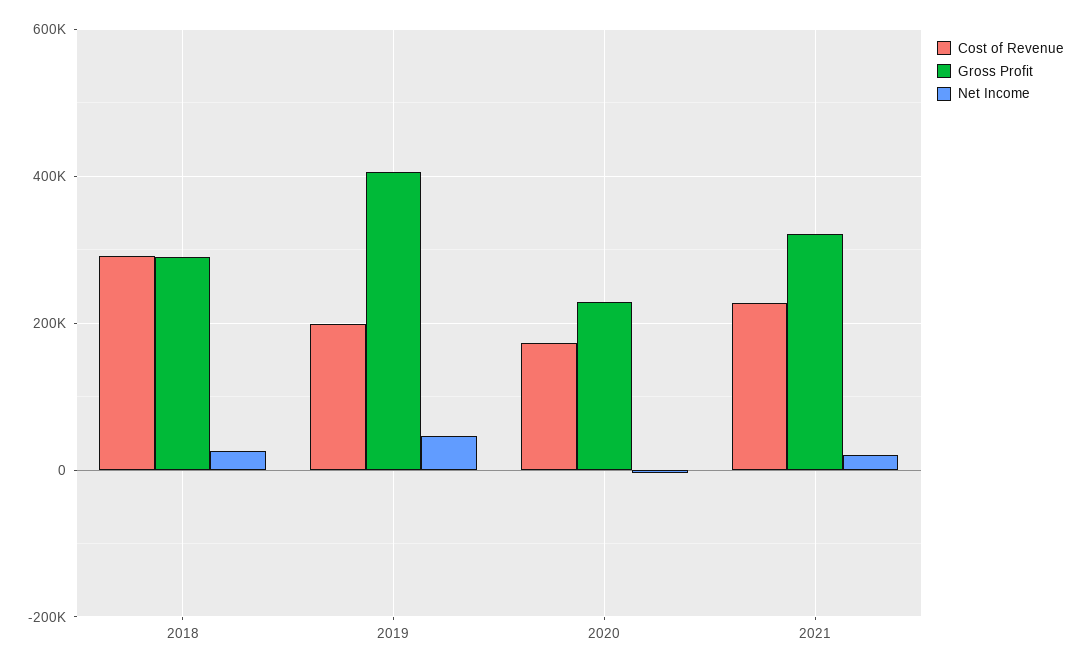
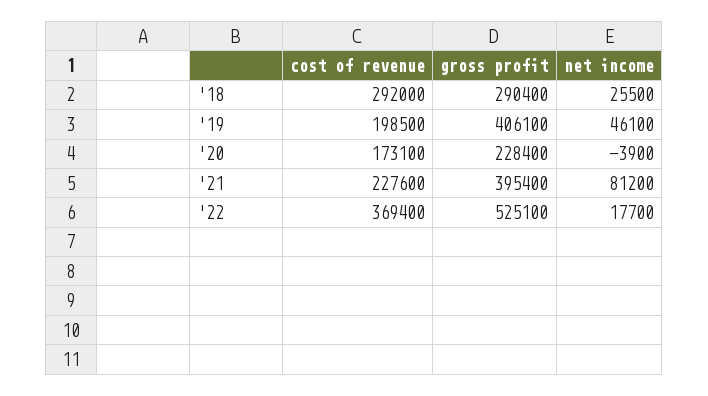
Gross Profit, 2021: 320000 -> 395400
Net Income, 2021: 20000 -> 81200
Cost of Revenue, '22: none -> 369400
Gross Profit, '22: none -> 525100
Net Income, '22: none -> 17700

